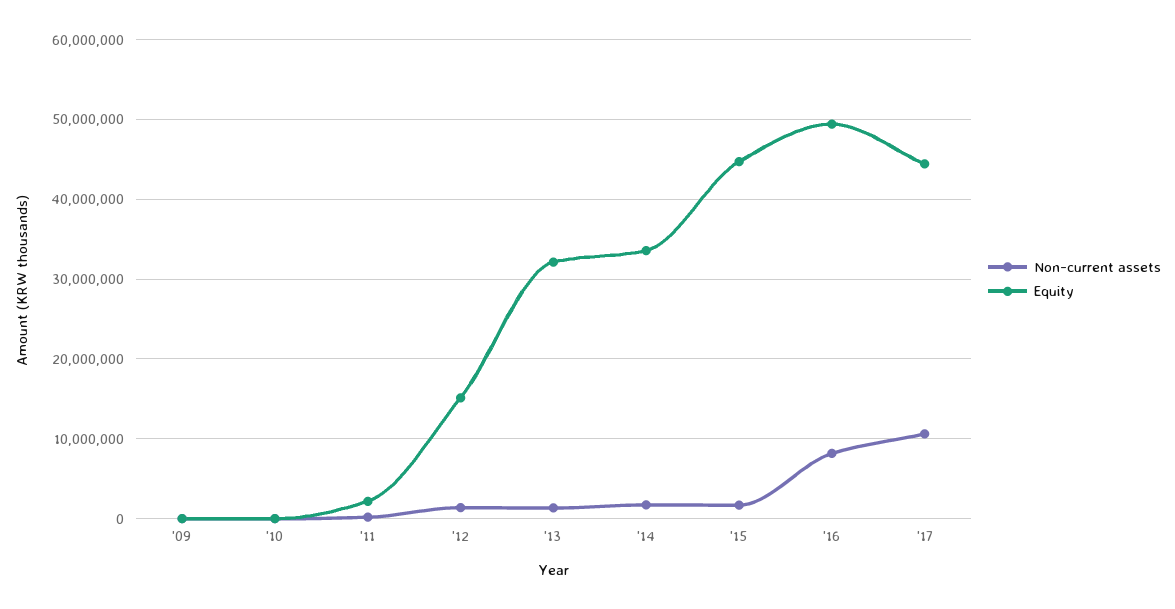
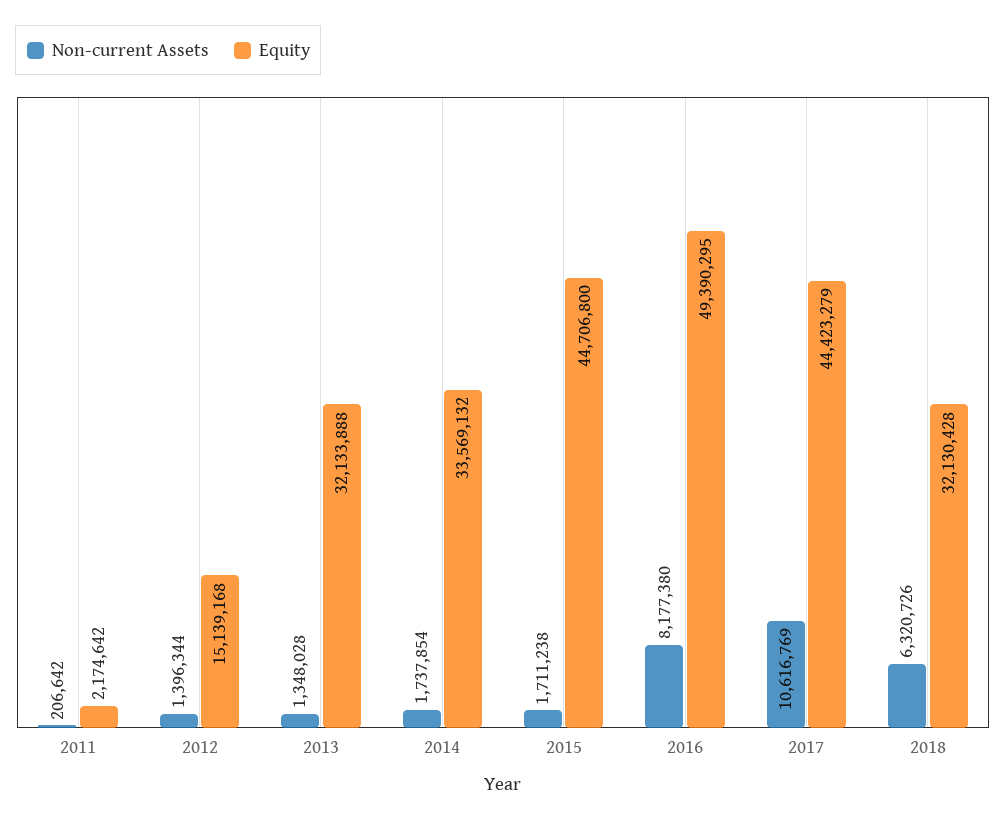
Non-current assets, '09: 0 -> none
Equity, '09: 0 -> none
Non-current assets, '10: 0 -> none
Equity, '10: 0 -> none
Non-current assets, 2018: none -> 6320726
Equity, 2018: none -> 32130428

